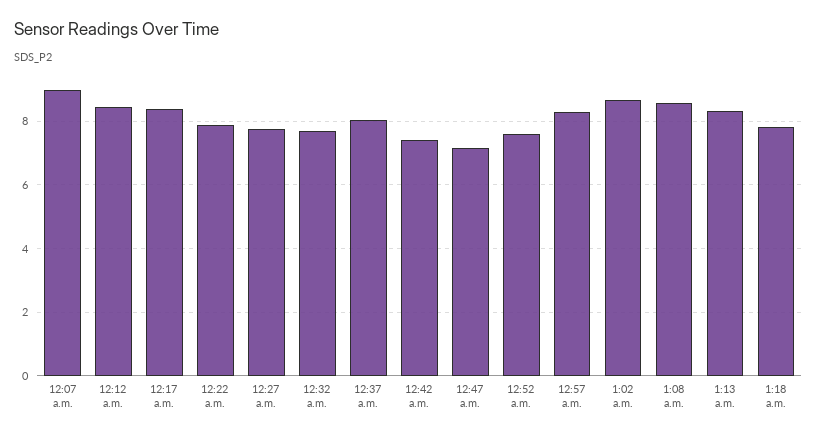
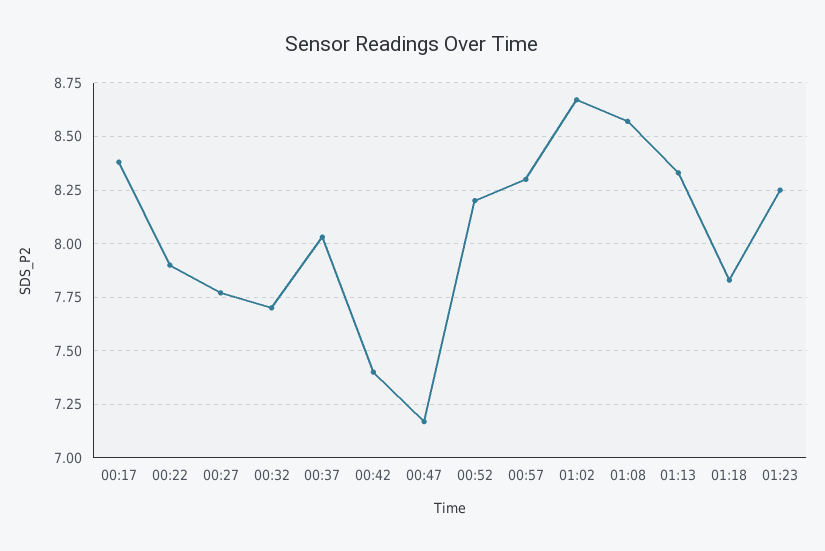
12:07 a.m.: 9 -> none
12:12 a.m.: 8.4 -> none
12:52 a.m.: 7.6 -> 8.2
01:23: none -> 8.25

